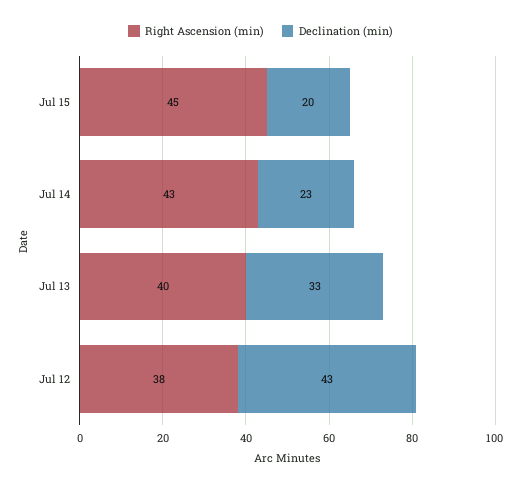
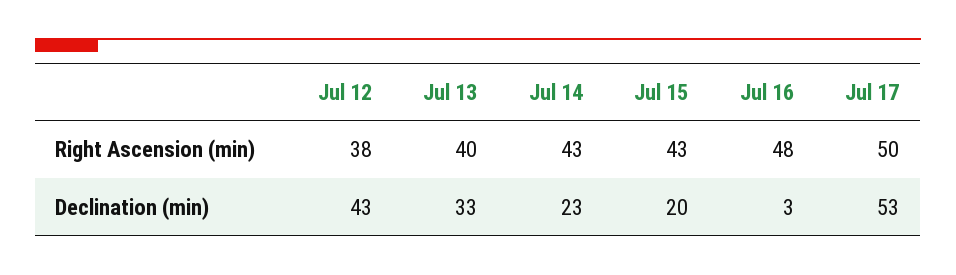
Right Ascension (min), Jul 15: 45 -> 43
Right Ascension (min), Jul 16: none -> 48
Right Ascension (min), Jul 17: none -> 50
Declination (min), Jul 16: none -> 3
Declination (min), Jul 17: none -> 53

